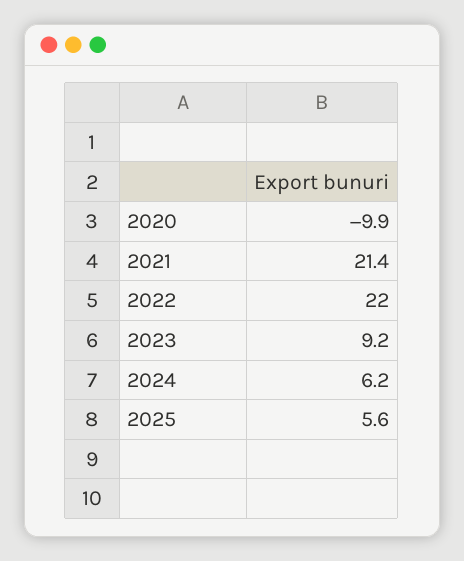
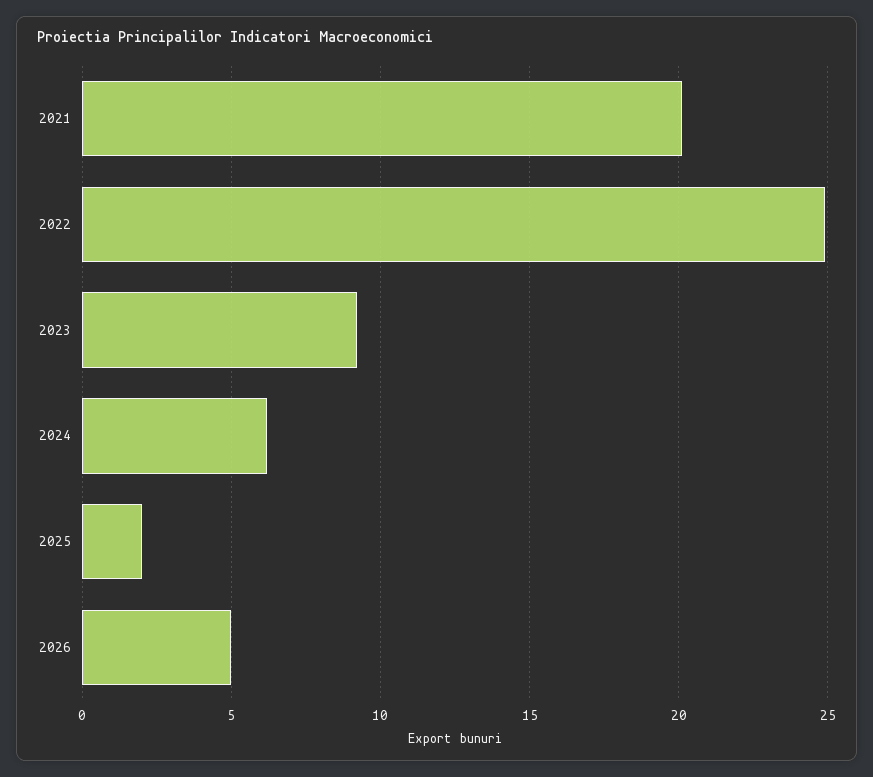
2020: -9.9 -> none
2021: 21.4 -> 20
2022: 22 -> 25
2025: 5.6 -> 2
2026: none -> 5

